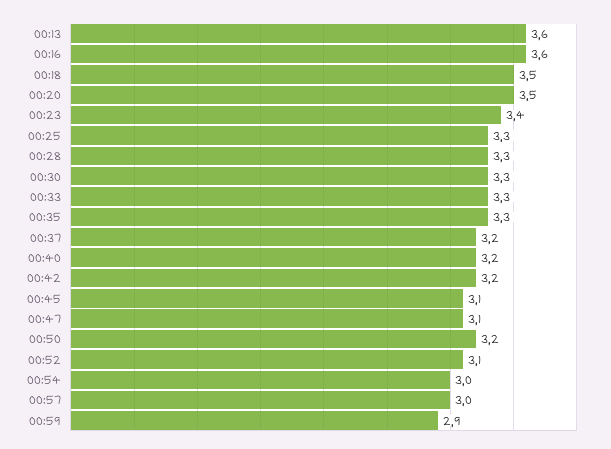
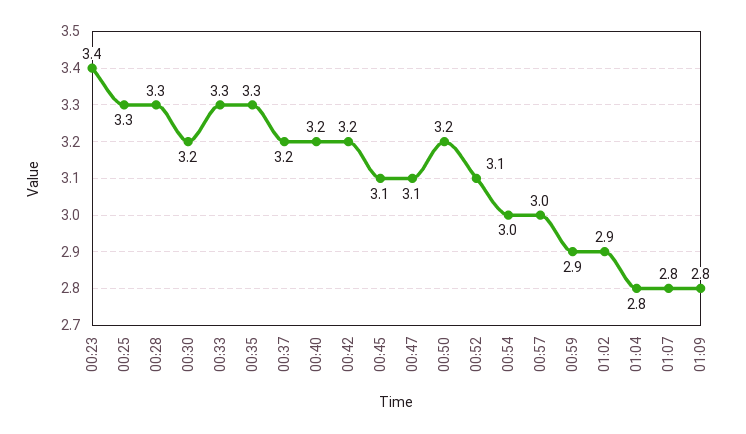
00:13: 3.6 -> none
00:16: 3.6 -> none
00:18: 3.5 -> none
00:20: 3.5 -> none
00:30: 3.3 -> 3.2
01:02: none -> 2.9
01:04: none -> 2.8
01:07: none -> 2.8
01:09: none -> 2.8

